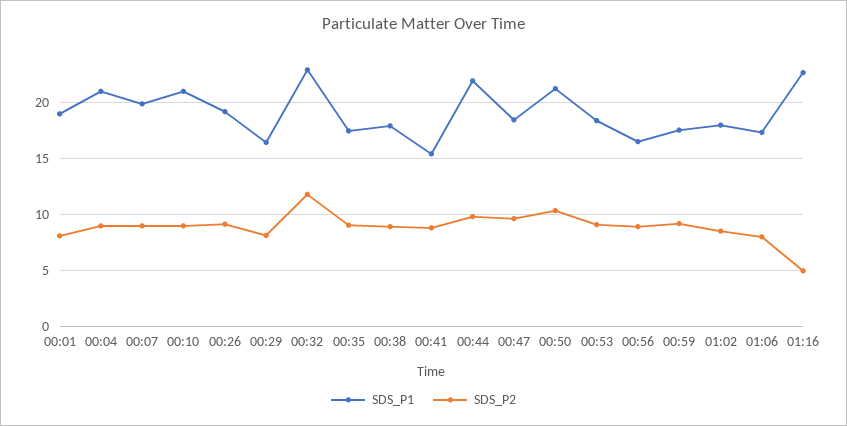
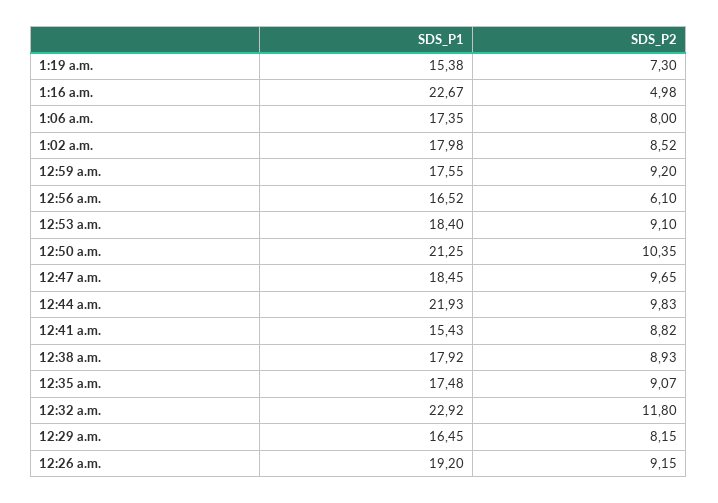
SDS_P1, 00:01: 19 -> none
SDS_P2, 00:01: 8 -> none
SDS_P1, 00:04: 21 -> none
SDS_P2, 00:04: 9 -> none
SDS_P1, 00:07: 20 -> none
SDS_P2, 00:07: 9 -> none
SDS_P1, 00:10: 21 -> none
SDS_P2, 00:10: 9 -> none
SDS_P2, 00:56: 9 -> 6.1
SDS_P1, 1:19 a.m.: none -> 15.38
SDS_P2, 1:19 a.m.: none -> 7.3

